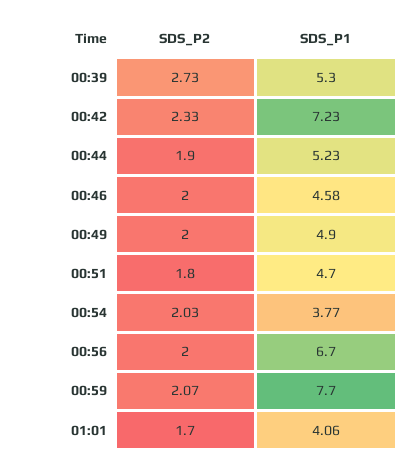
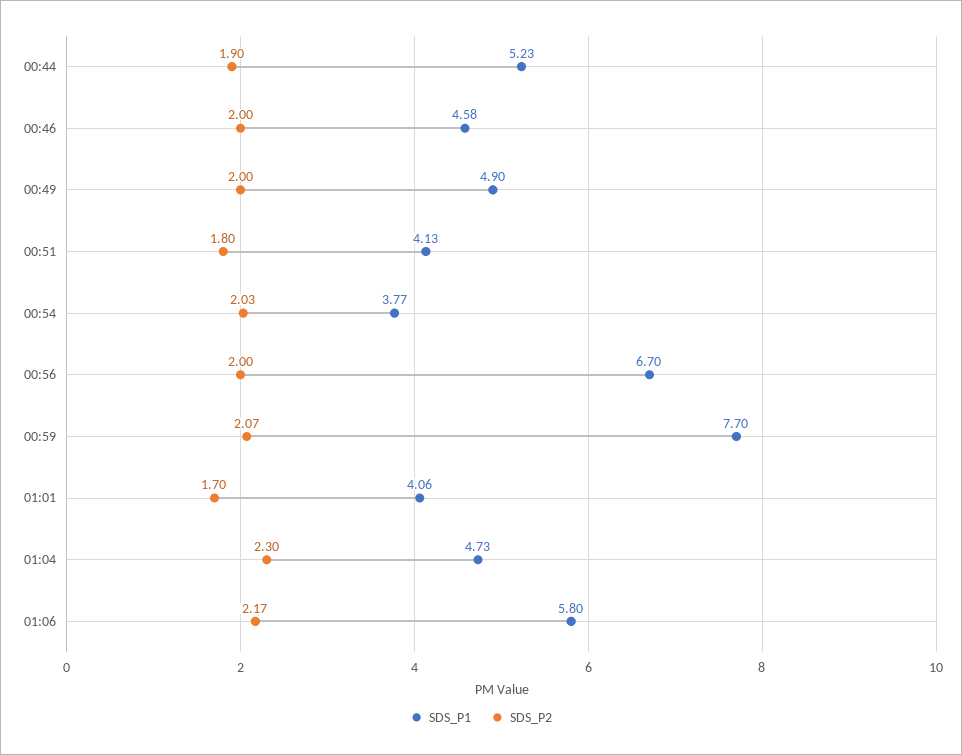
SDS_P2, 00:39: 2.73 -> none
SDS_P1, 00:39: 5.3 -> none
SDS_P2, 00:42: 2.33 -> none
SDS_P1, 00:42: 7.23 -> none
SDS_P1, 00:51: 4.7 -> 4.13
SDS_P1, 01:04: none -> 4.73
SDS_P2, 01:04: none -> 2.3
SDS_P1, 01:06: none -> 5.8
SDS_P2, 01:06: none -> 2.17

